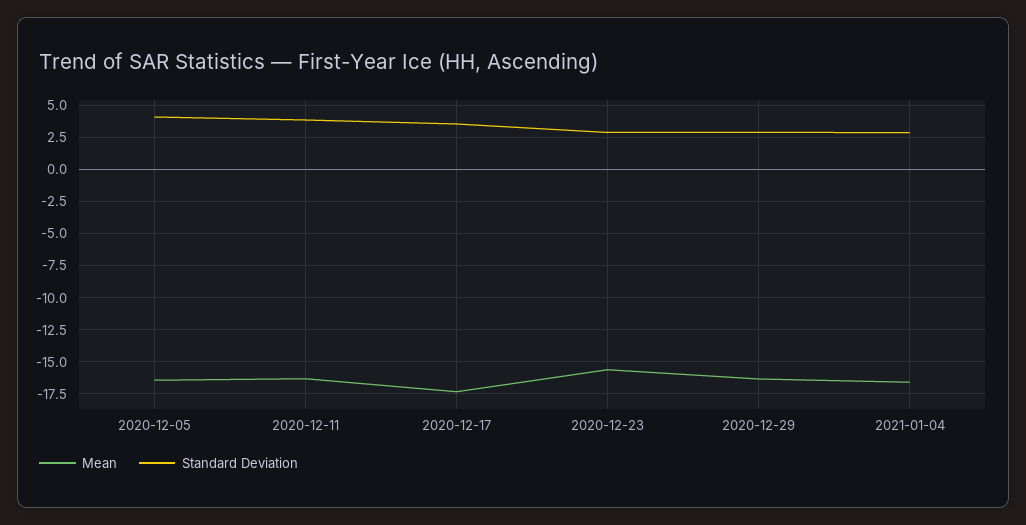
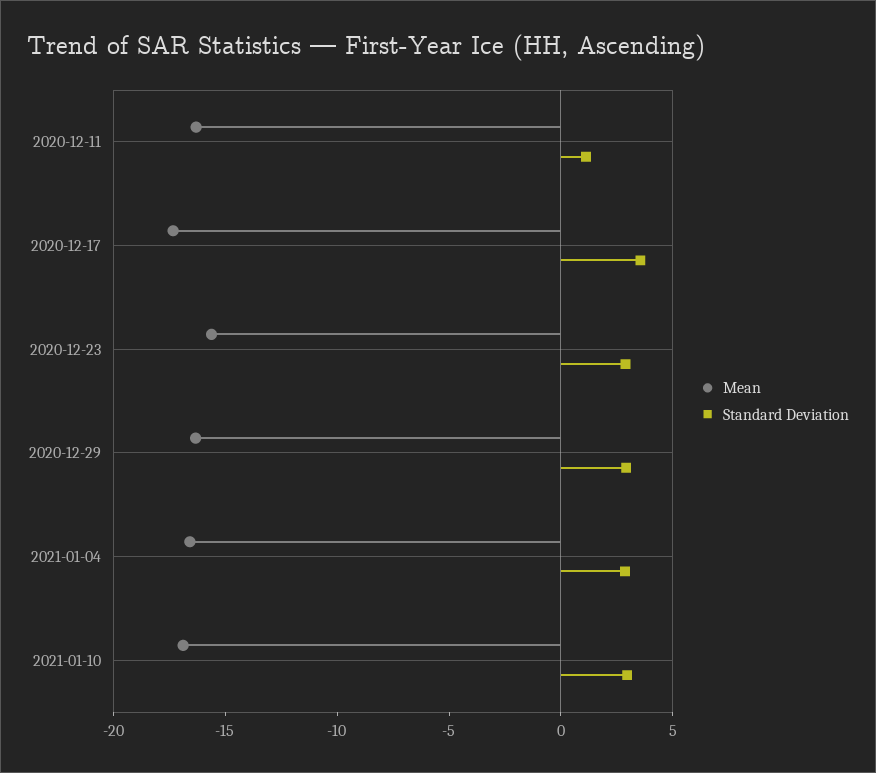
Mean, 2020-12-05: -16.5 -> none
Standard Deviation, 2020-12-05: 4 -> none
Standard Deviation, 2020-12-11: 4 -> 1
Mean, 2021-01-10: none -> -17
Standard Deviation, 2021-01-10: none -> 3

